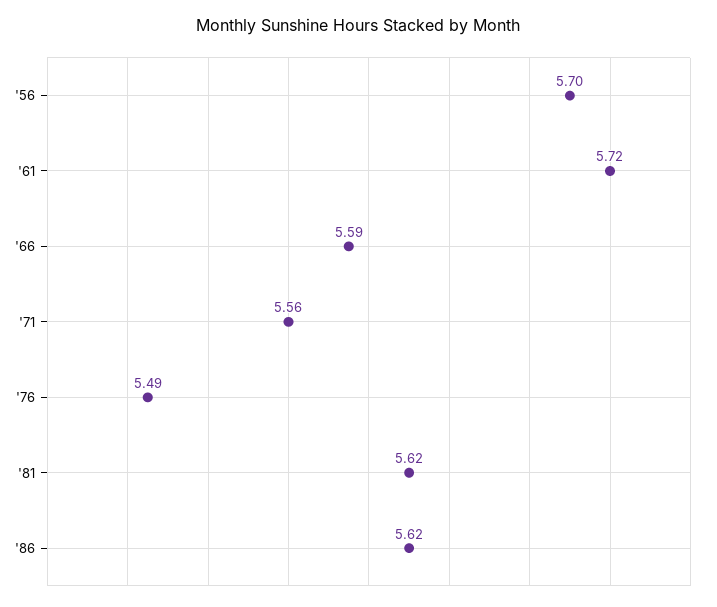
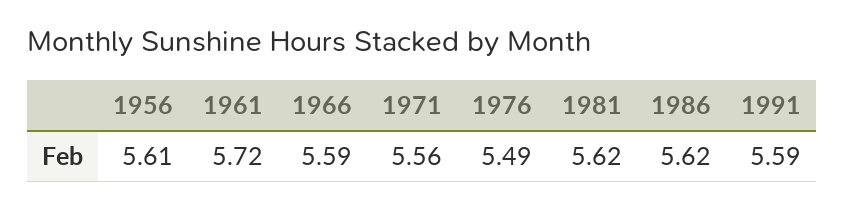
'56: 5.7 -> 5.61
1991: none -> 5.59

